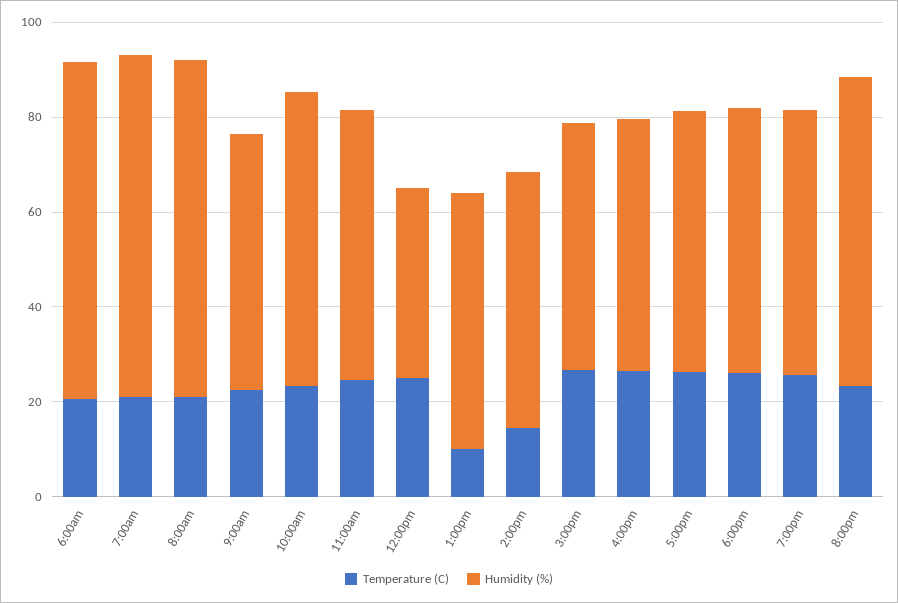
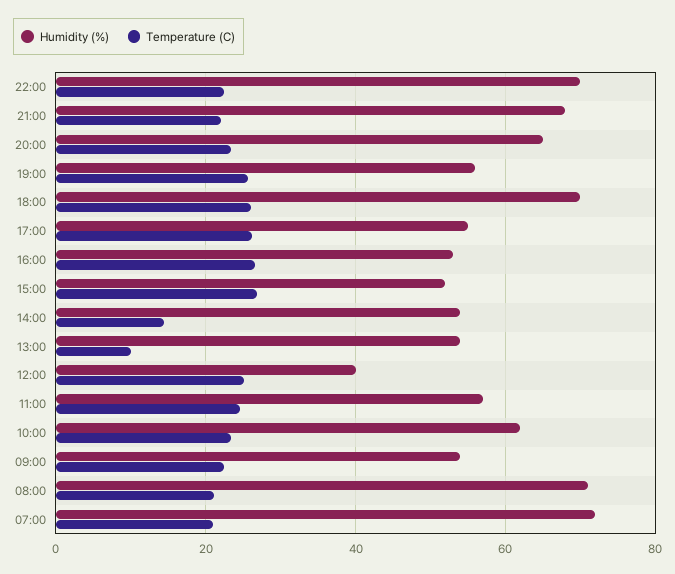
Temperature (C), 6:00am: 20 -> none
Humidity (%), 6:00am: 70 -> none
Humidity (%), 6:00pm: 55 -> 70
Humidity (%), 22:00: none -> 70
Temperature (C), 22:00: none -> 22
Humidity (%), 21:00: none -> 68
Temperature (C), 21:00: none -> 22

